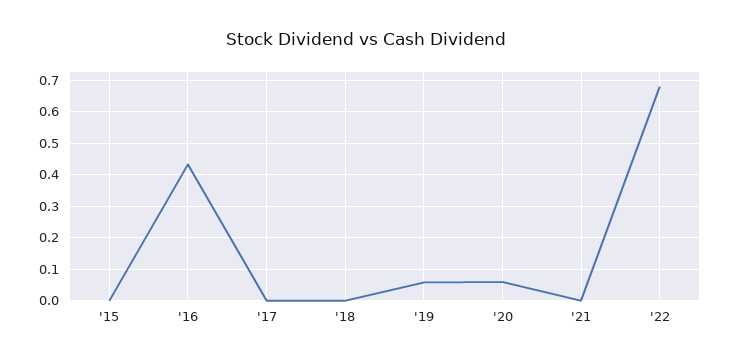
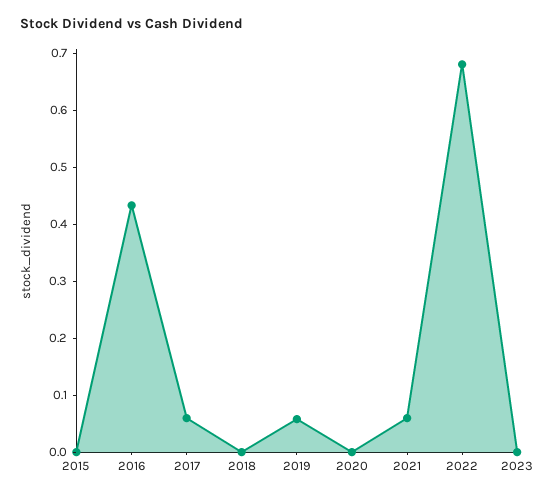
'17: 0 -> 0.06
'20: 0.06 -> 0
'21: 0 -> 0.06
2023: none -> 0

